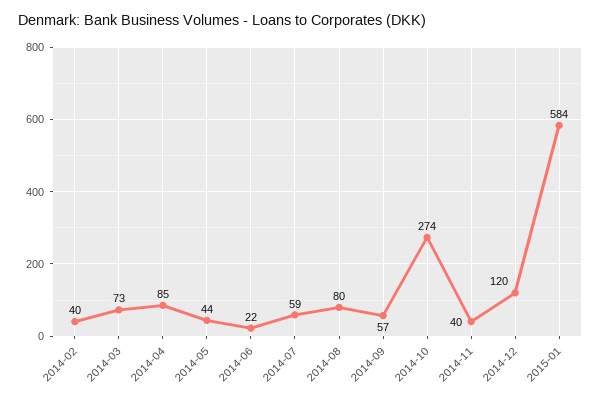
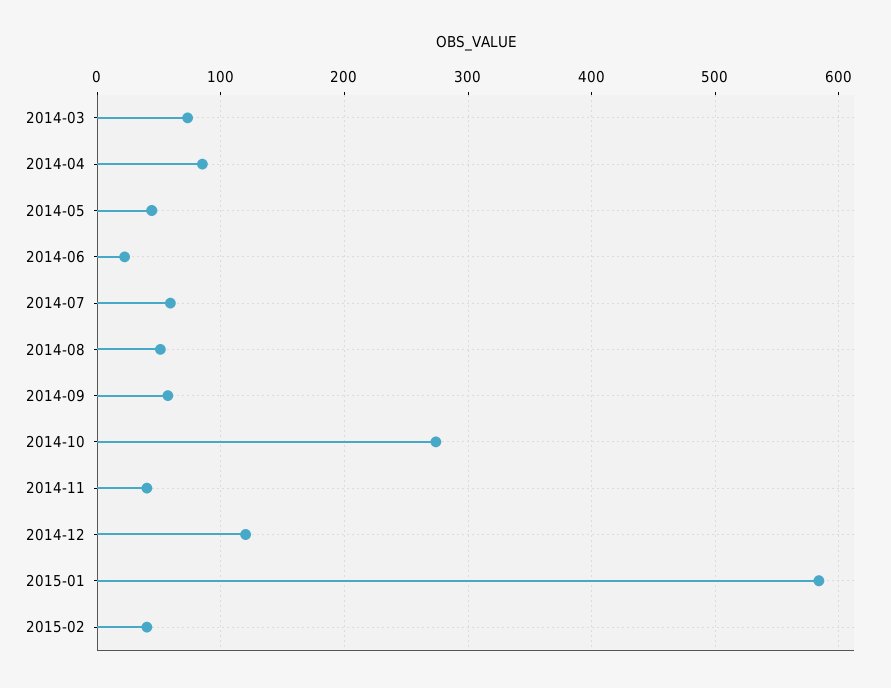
2014-02: 40 -> none
2014-08: 80 -> 50
2015-02: none -> 40

